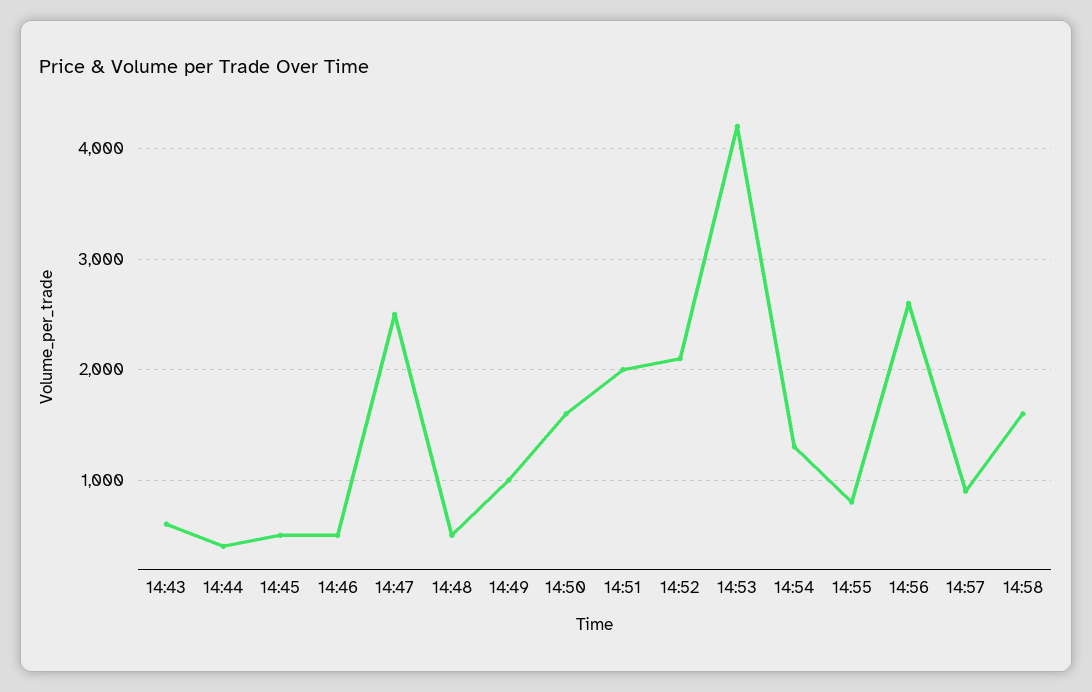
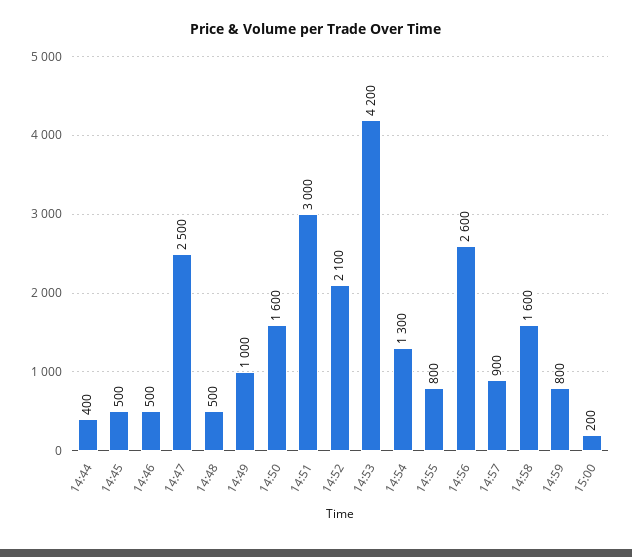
14:43: 600 -> none
14:51: 2000 -> 3000
14:59: none -> 800
15:00: none -> 200

